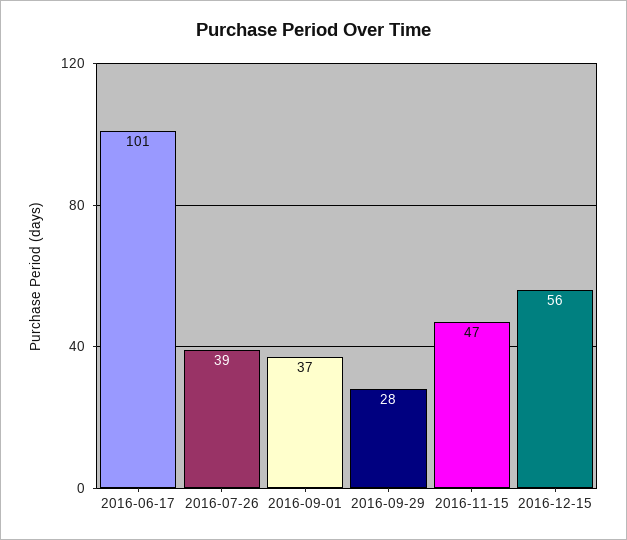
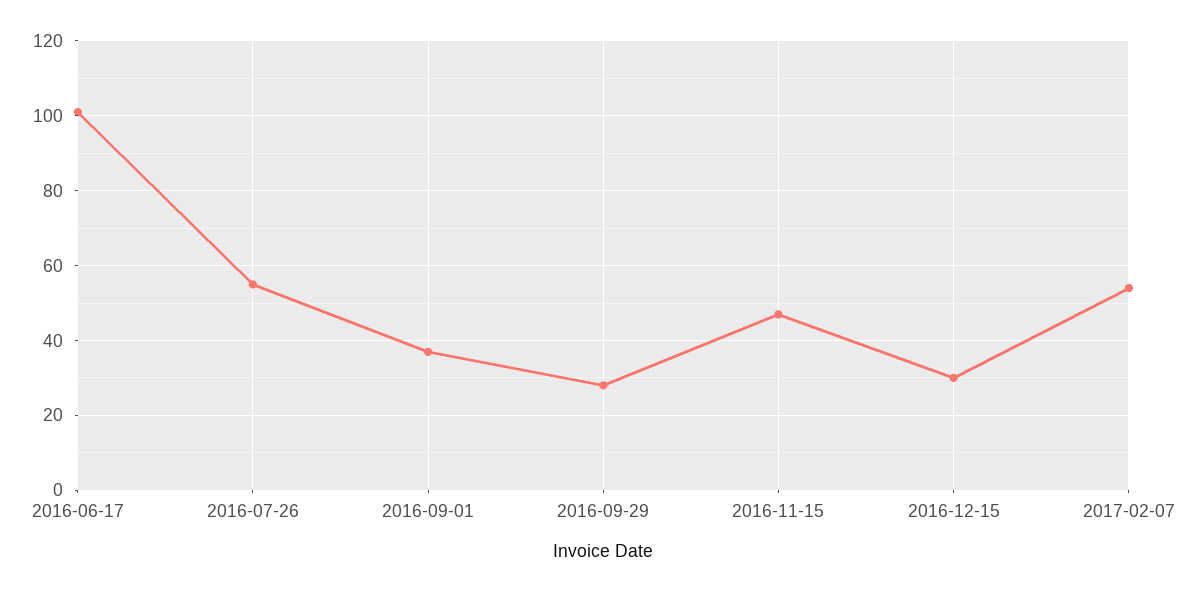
2016-07-26: 39 -> 55
2016-12-15: 56 -> 30
2017-02-07: none -> 55

